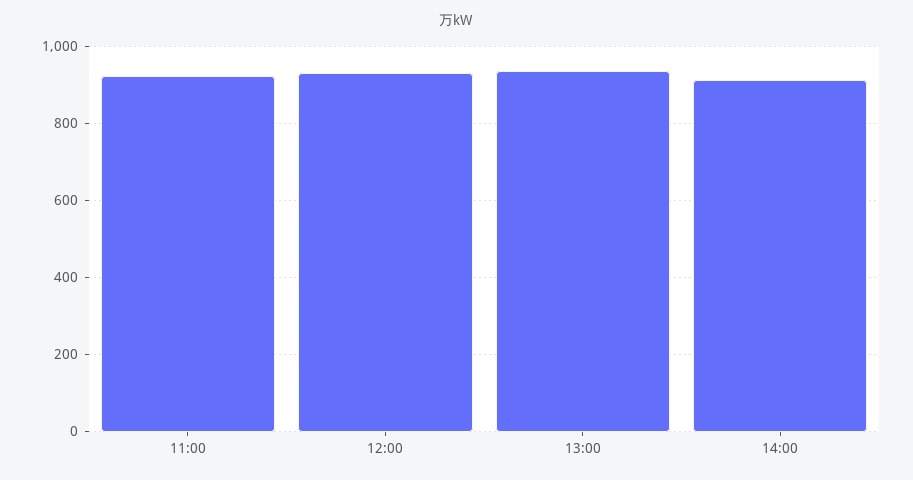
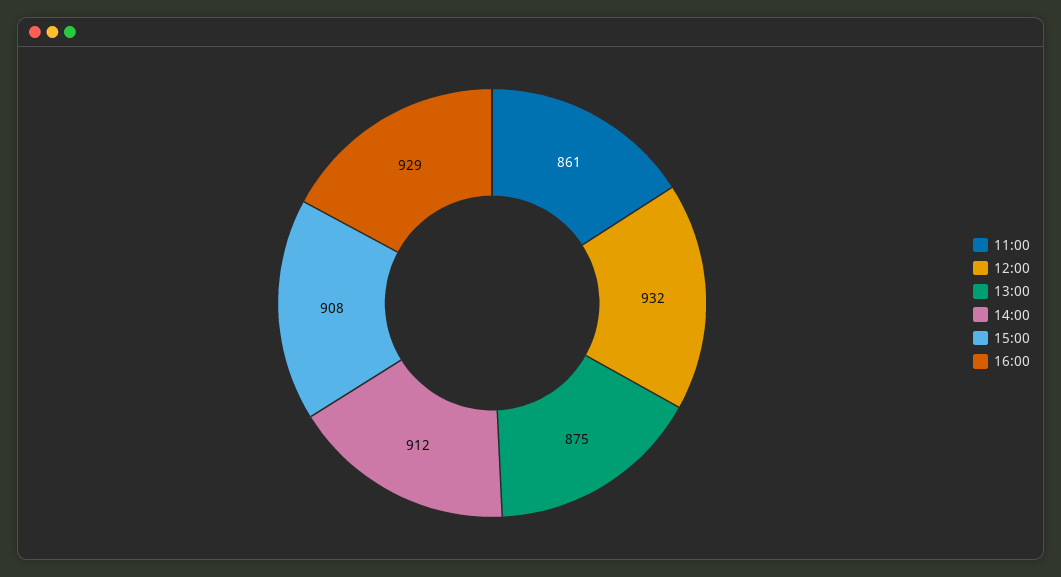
11:00: 920 -> 861
13:00: 940 -> 875
15:00: none -> 908
16:00: none -> 929

